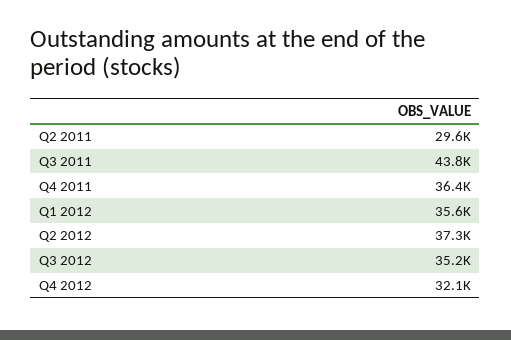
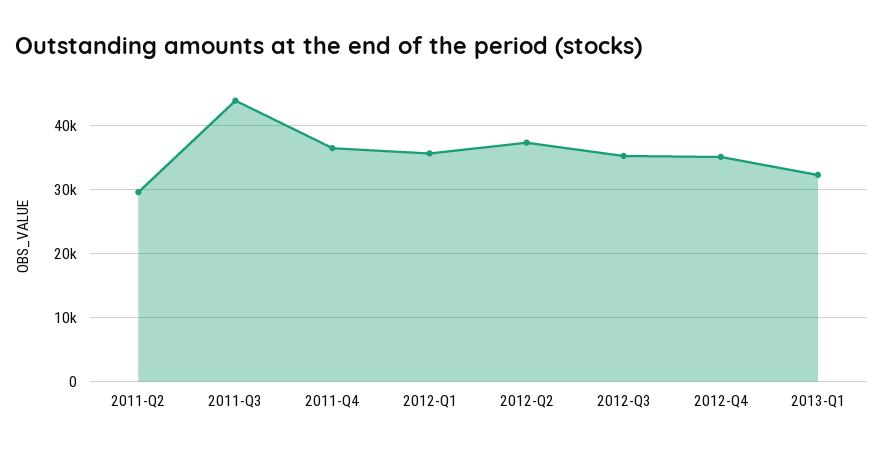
Q4 2012: 32100 -> 35000
2013-Q1: none -> 32000

